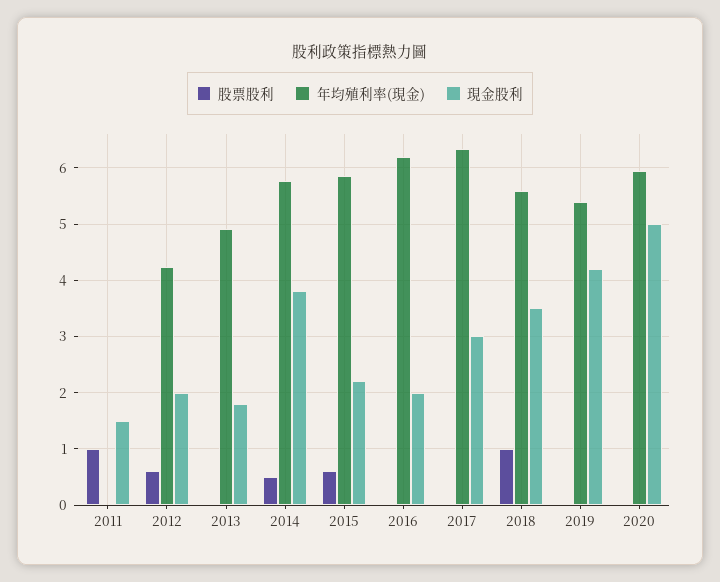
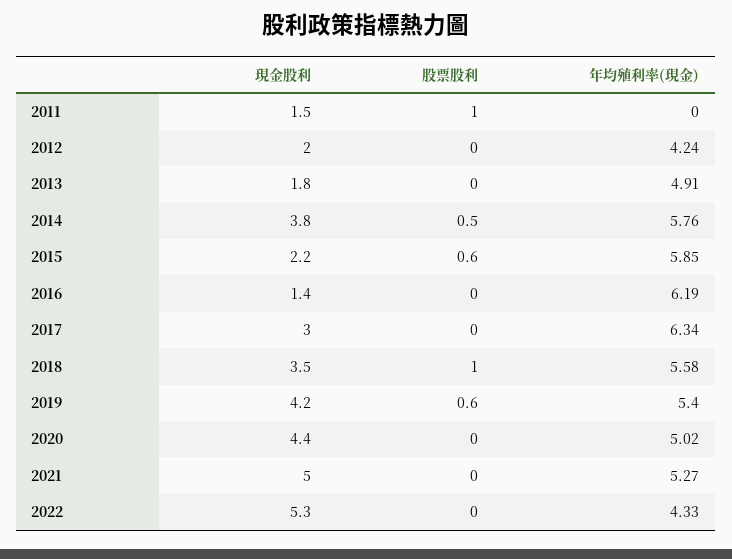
股票股利, 2012: 0.6 -> 0
現金股利, 2016: 2 -> 1.4
股票股利, 2019: 0 -> 0.6
年均殖利率(現金), 2020: 6 -> 5.02
現金股利, 2020: 5 -> 4.4
現金股利, 2021: none -> 5
股票股利, 2021: none -> 0
年均殖利率(現金), 2021: none -> 5.27
現金股利, 2022: none -> 5.3
股票股利, 2022: none -> 0
年均殖利率(現金), 2022: none -> 4.33

